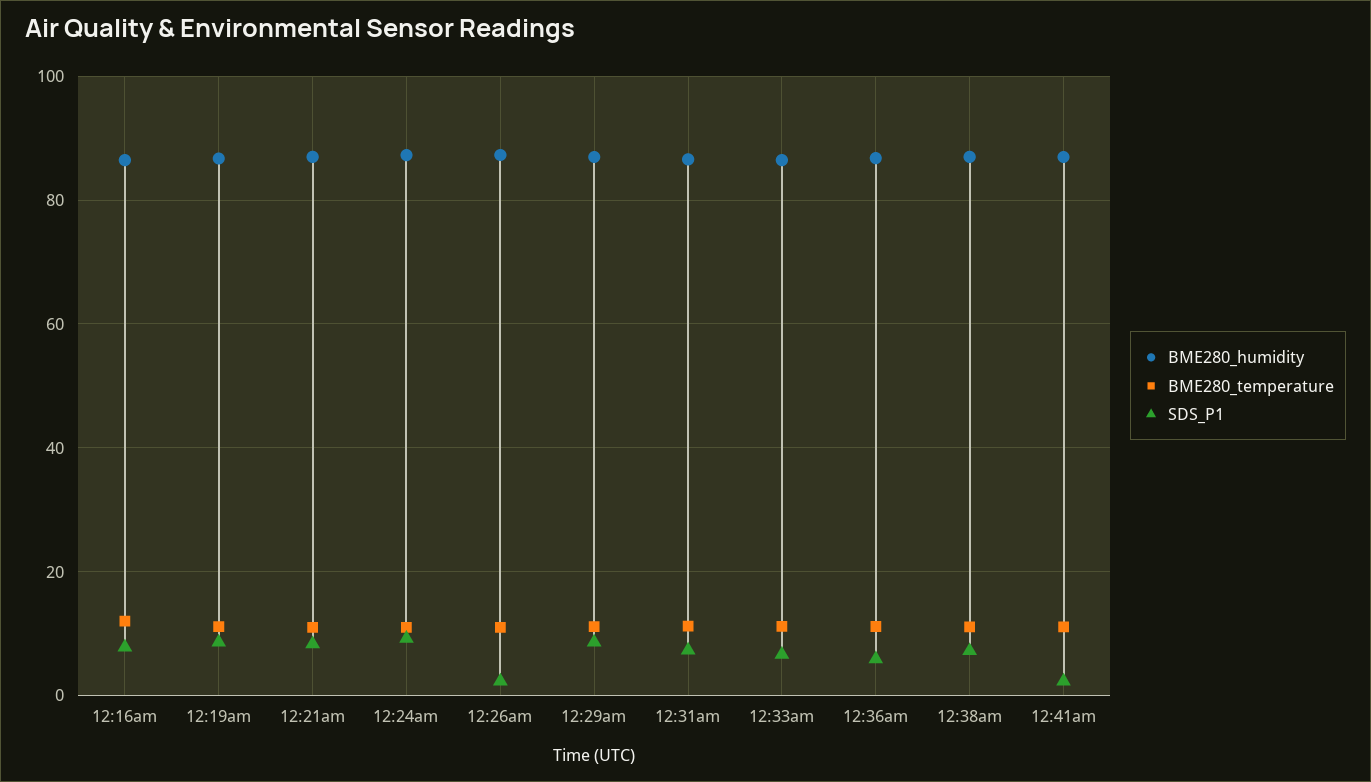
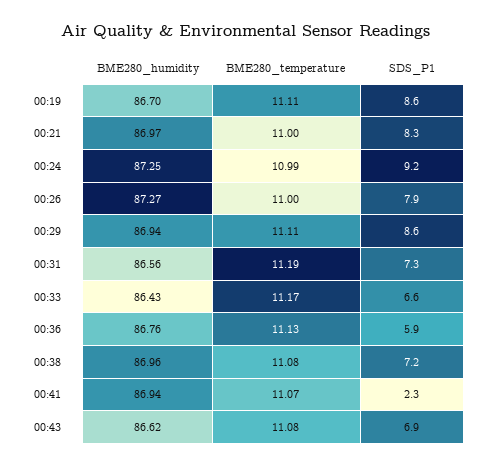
BME280_humidity, 12:16am: 86 -> none
BME280_temperature, 12:16am: 12 -> none
SDS_P1, 12:16am: 8 -> none
SDS_P1, 12:26am: 2 -> 7.9
BME280_humidity, 00:43: none -> 86.62
BME280_temperature, 00:43: none -> 11.08
SDS_P1, 00:43: none -> 6.9

